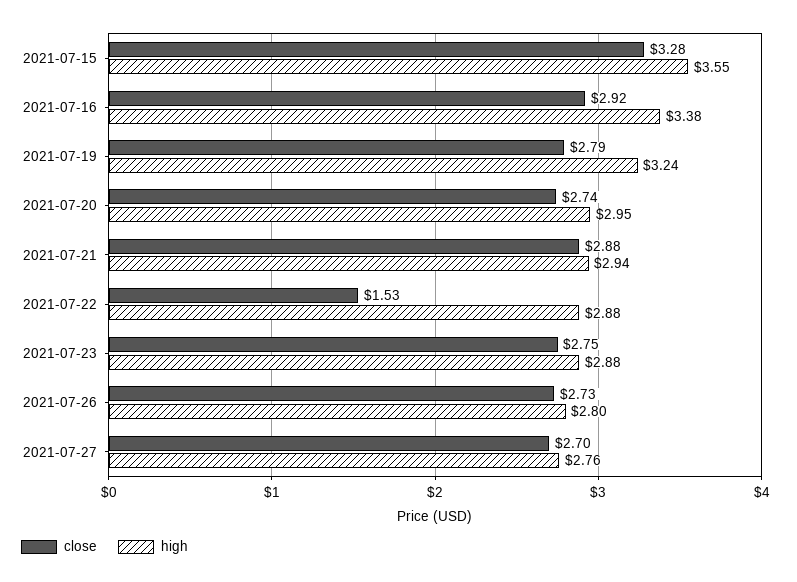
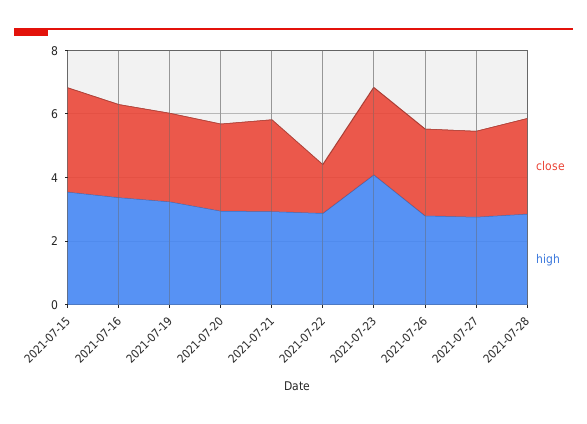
high, 2021-07-23: 2.88 -> 4
close, 2021-07-28: none -> 3
high, 2021-07-28: none -> 3

